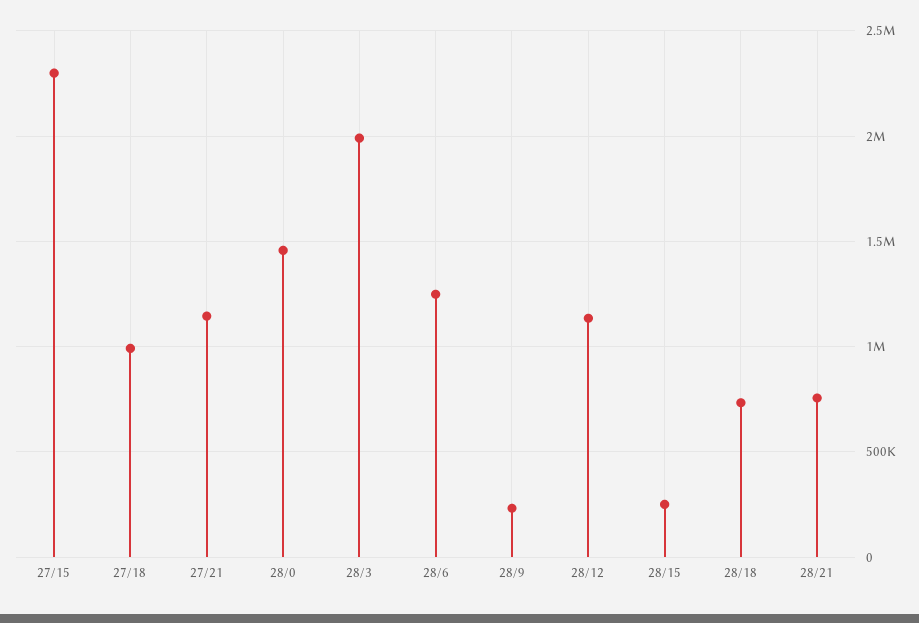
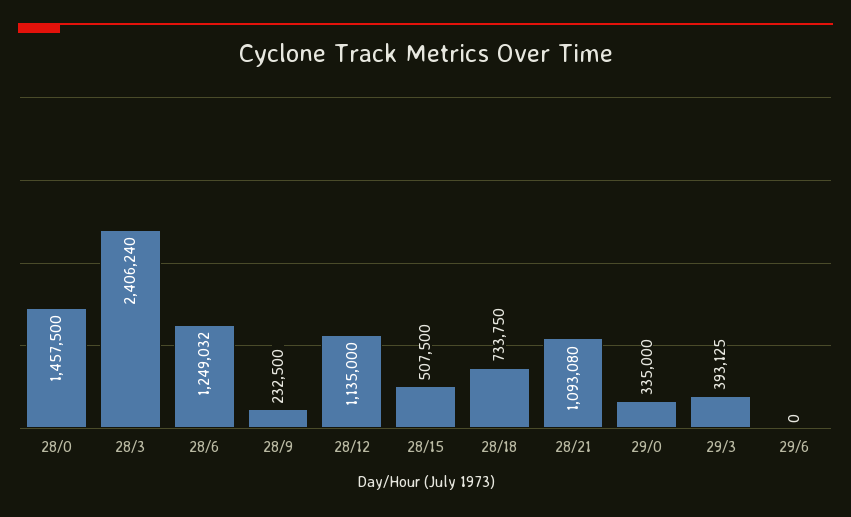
27/15: 2300000 -> none
27/18: 1000000 -> none
27/21: 1150000 -> none
28/3: 2000000 -> 2406240
28/15: 250000 -> 507500
28/21: 750000 -> 1093080
29/0: none -> 335000
29/3: none -> 393125
29/6: none -> 0

